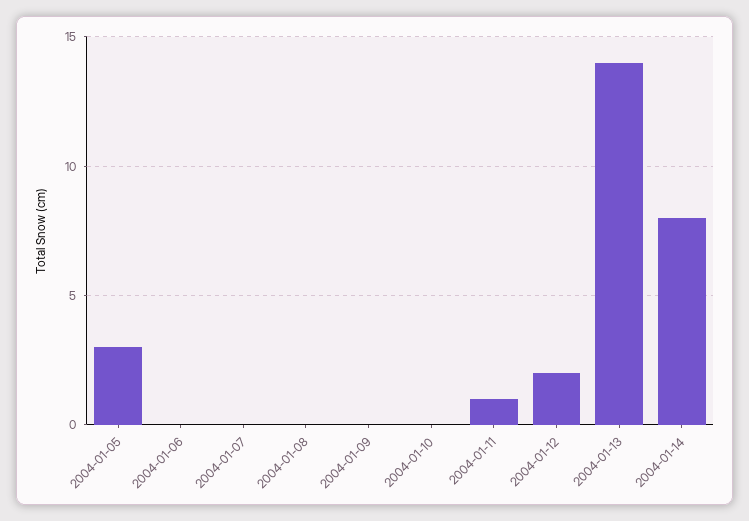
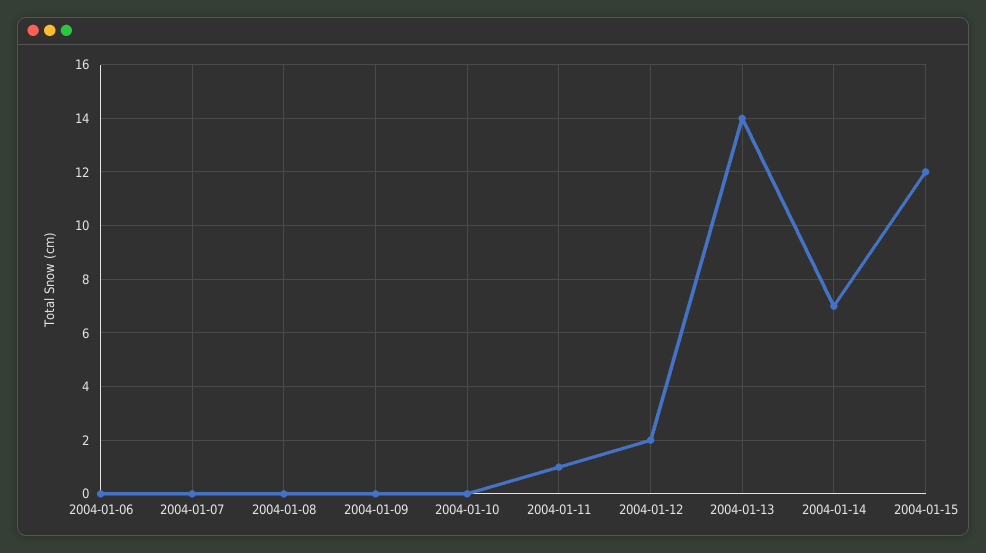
2004-01-05: 3 -> none
2004-01-14: 8 -> 7
2004-01-15: none -> 12

